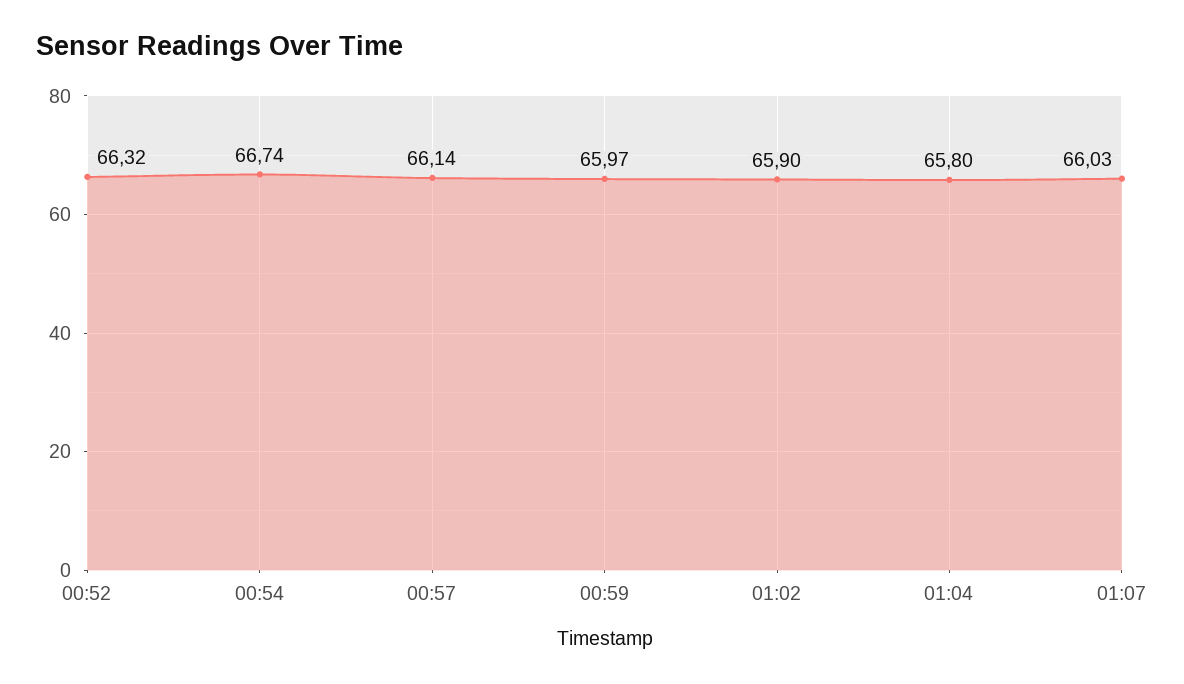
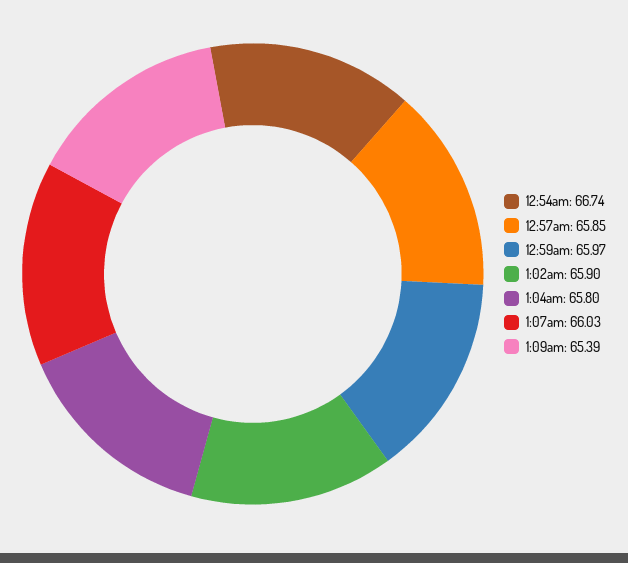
00:52: 66.32 -> none
00:57: 66.14 -> 65.85
1:09am: none -> 65.39

